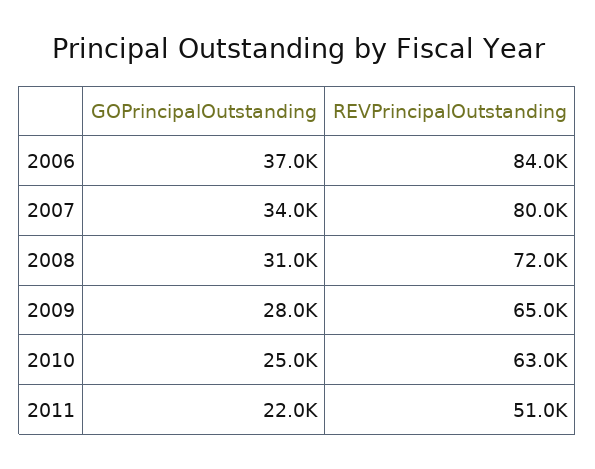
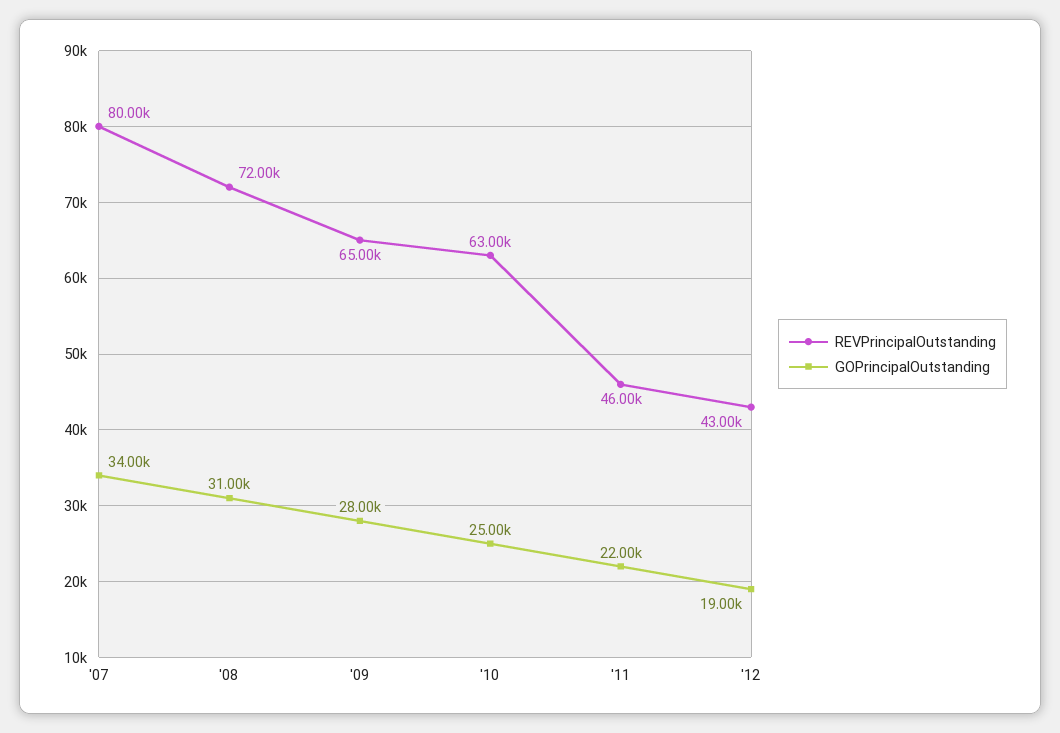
GOPrincipalOutstanding, 2006: 37000 -> none
REVPrincipalOutstanding, 2006: 84000 -> none
REVPrincipalOutstanding, 2011: 51000 -> 46000
REVPrincipalOutstanding, '12: none -> 43000
GOPrincipalOutstanding, '12: none -> 19000

